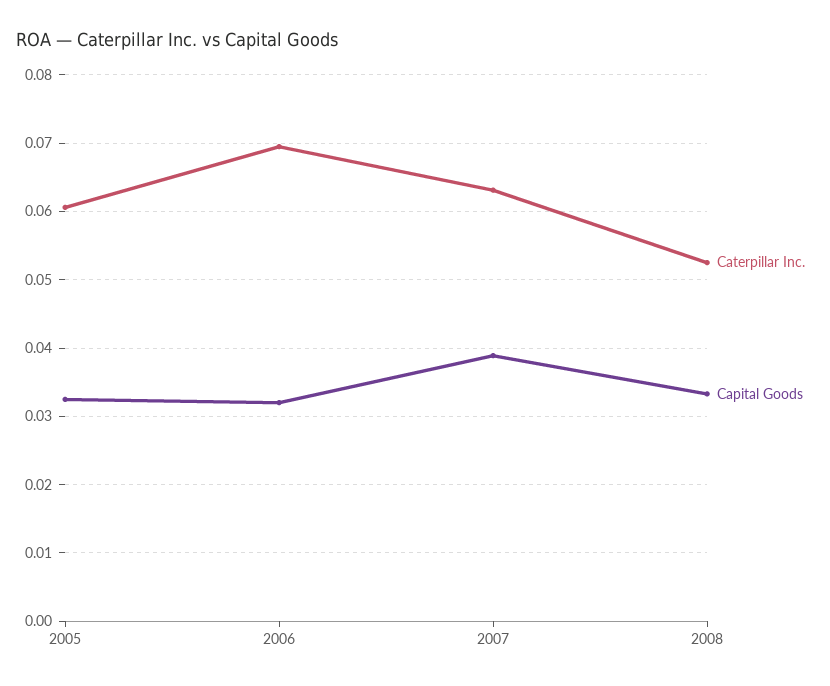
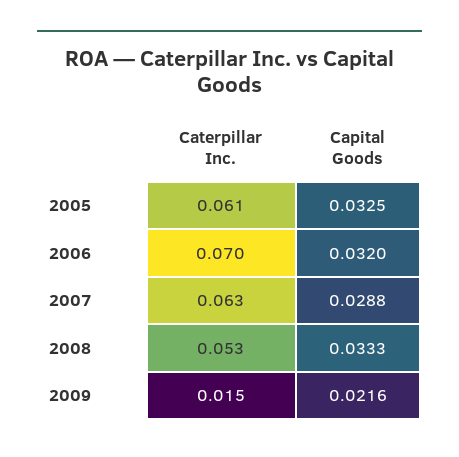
Capital Goods, 2007: 0.039 -> 0.0288
Caterpillar Inc., 2009: none -> 0.015
Capital Goods, 2009: none -> 0.0216

